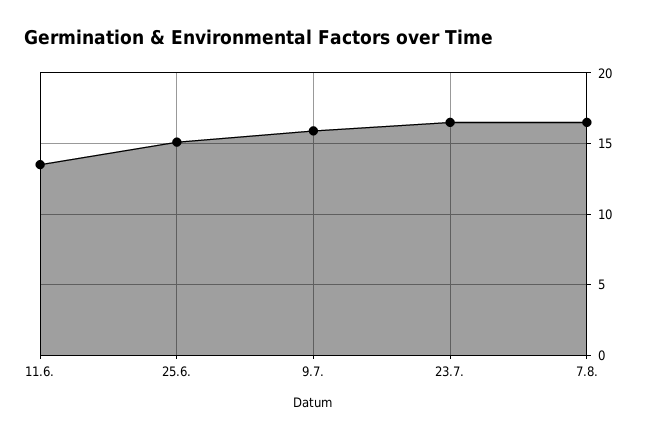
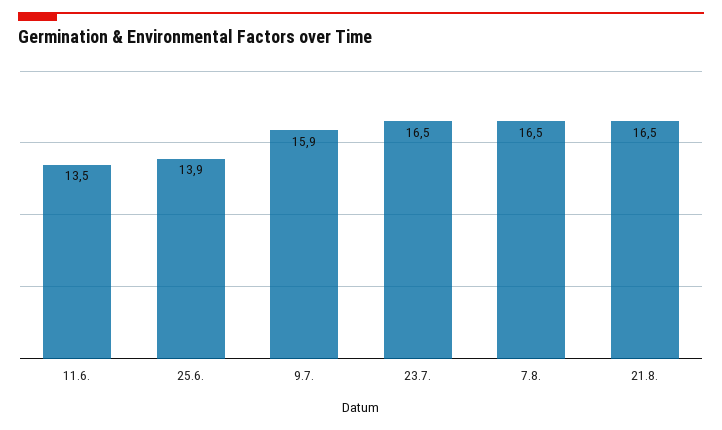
25.6.: 15 -> 13.9
21.8.: none -> 16.5

